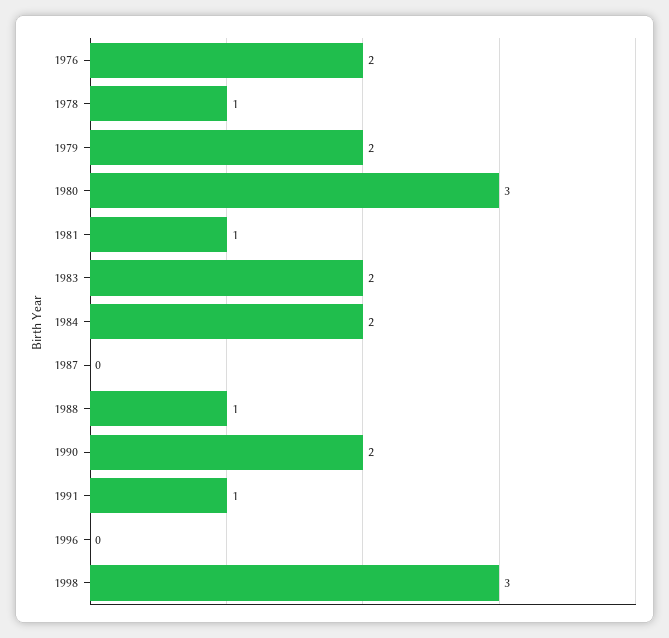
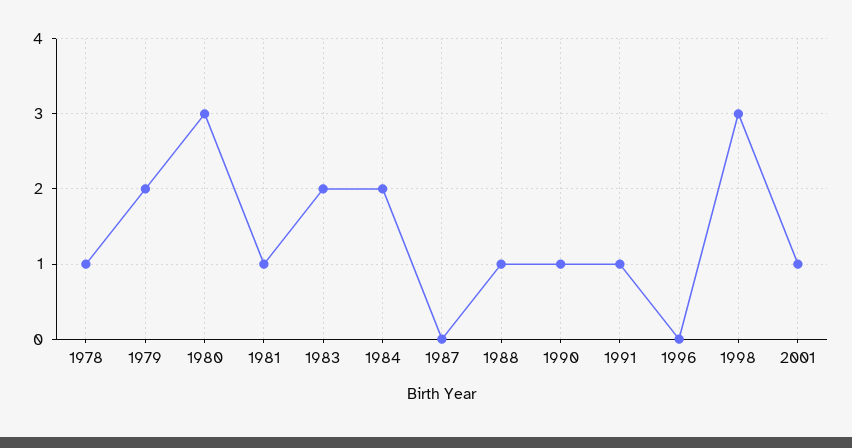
1976: 2 -> none
1990: 2 -> 1
2001: none -> 1

